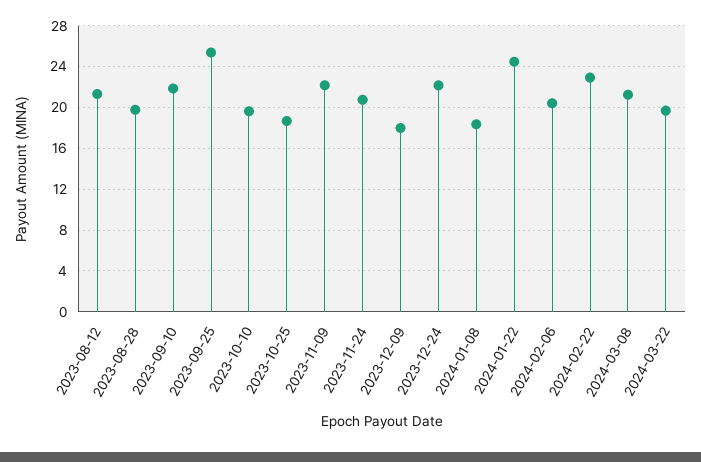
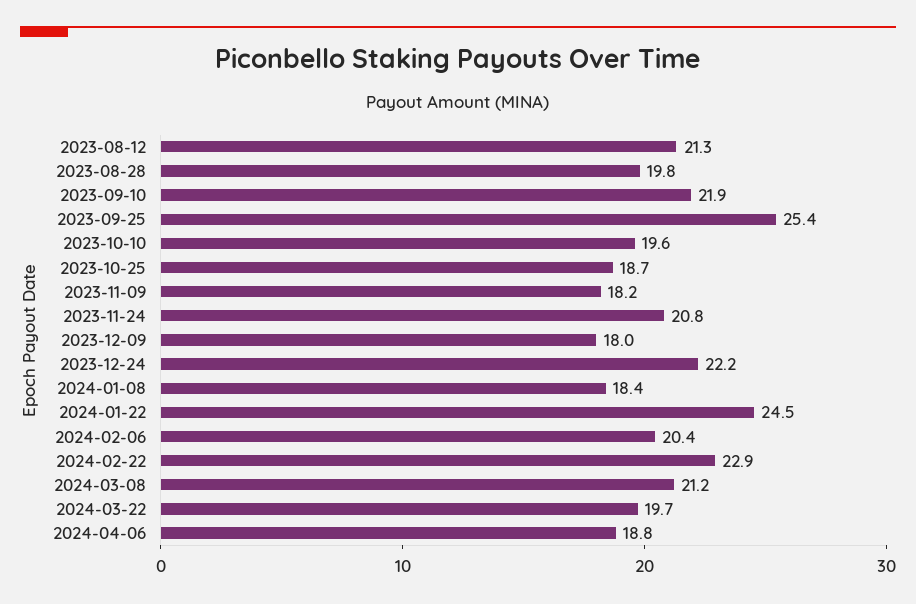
2023-11-09: 22 -> 18.2
2024-04-06: none -> 18.8

